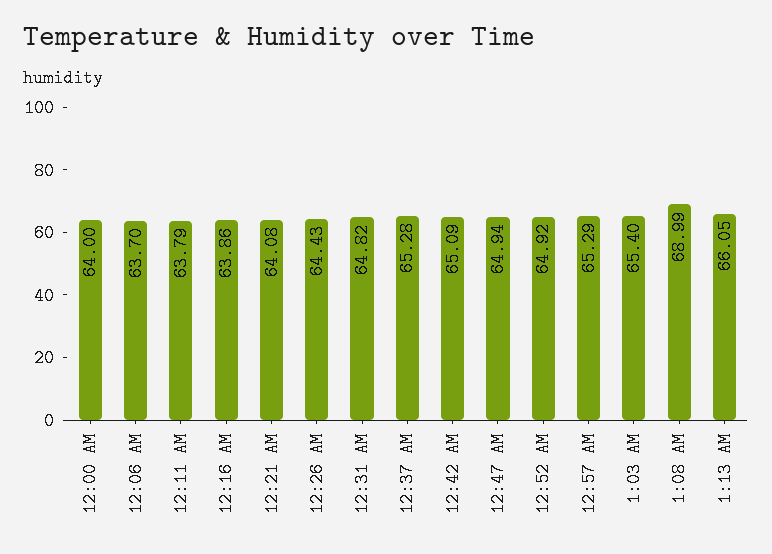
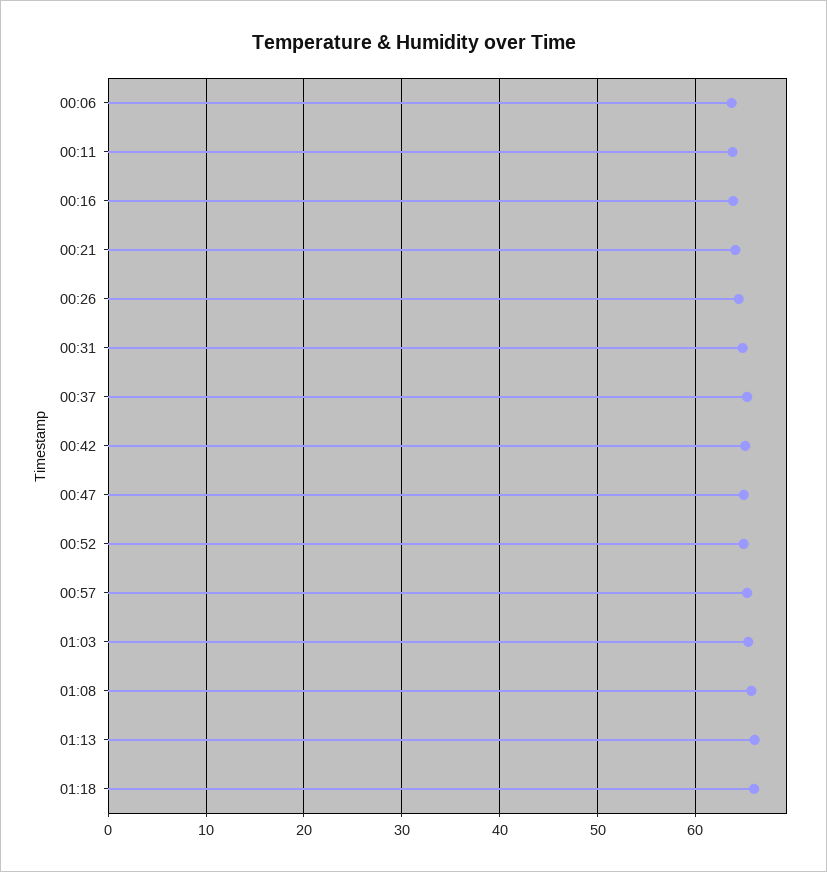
12:00 AM: 64 -> none
1:08 AM: 68.99 -> 66
01:18: none -> 66

